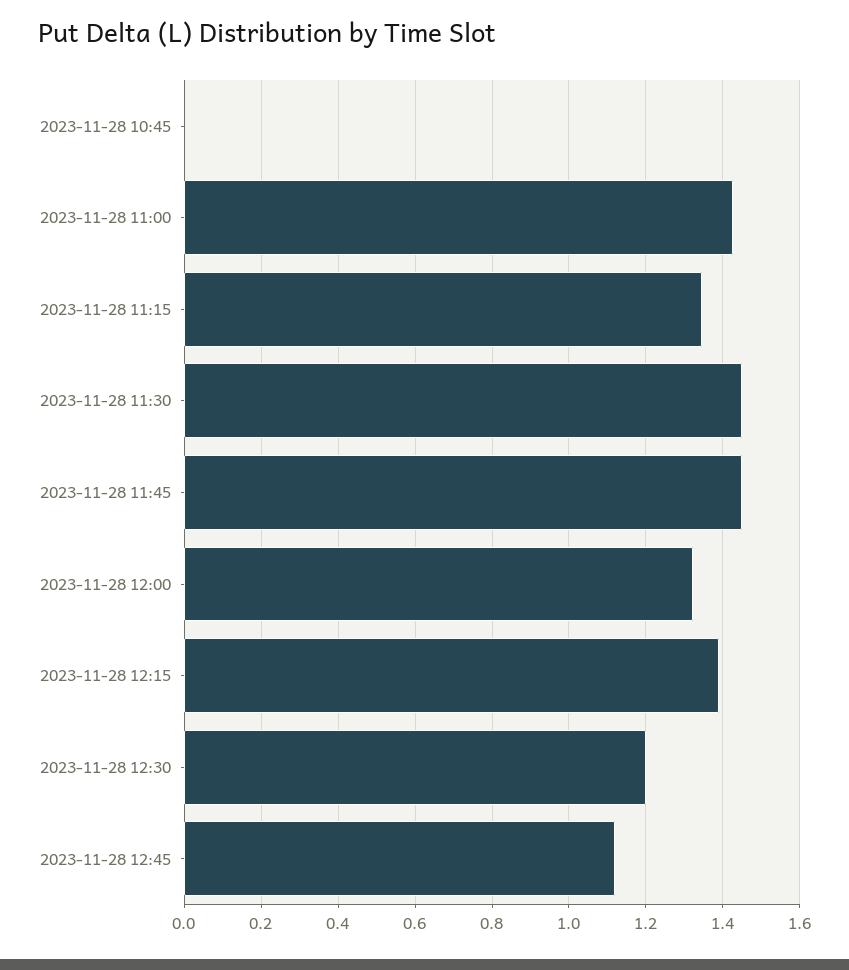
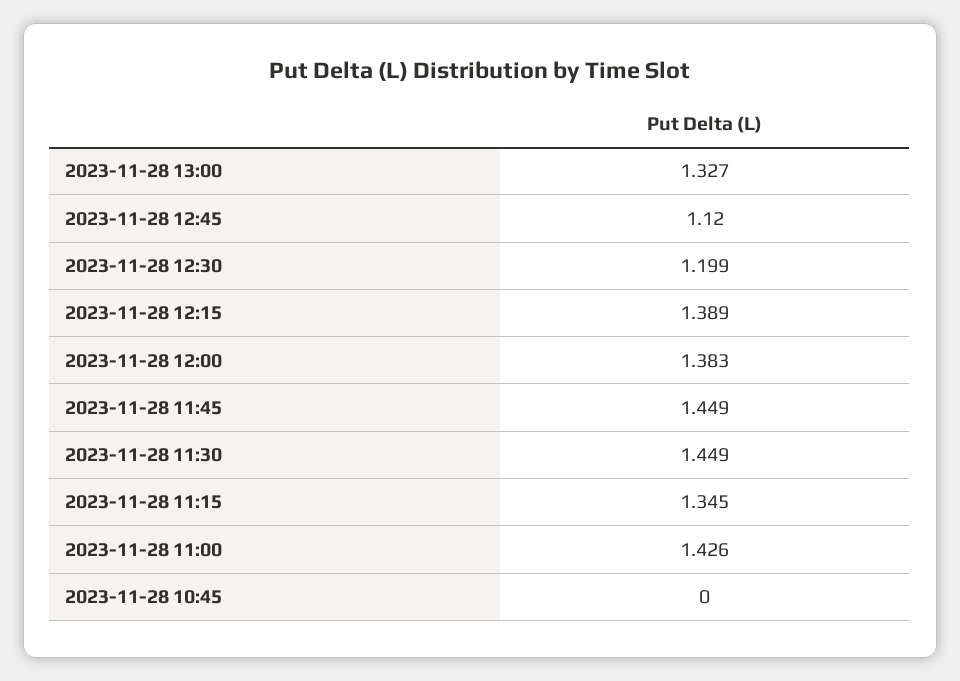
2023-11-28 12:00: 1.32 -> 1.383
2023-11-28 13:00: none -> 1.327

